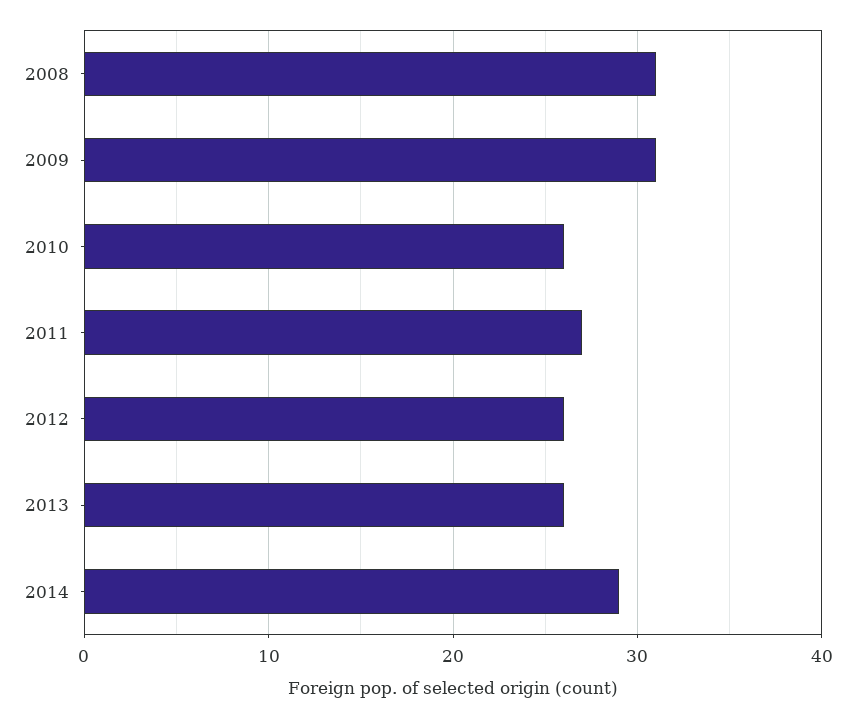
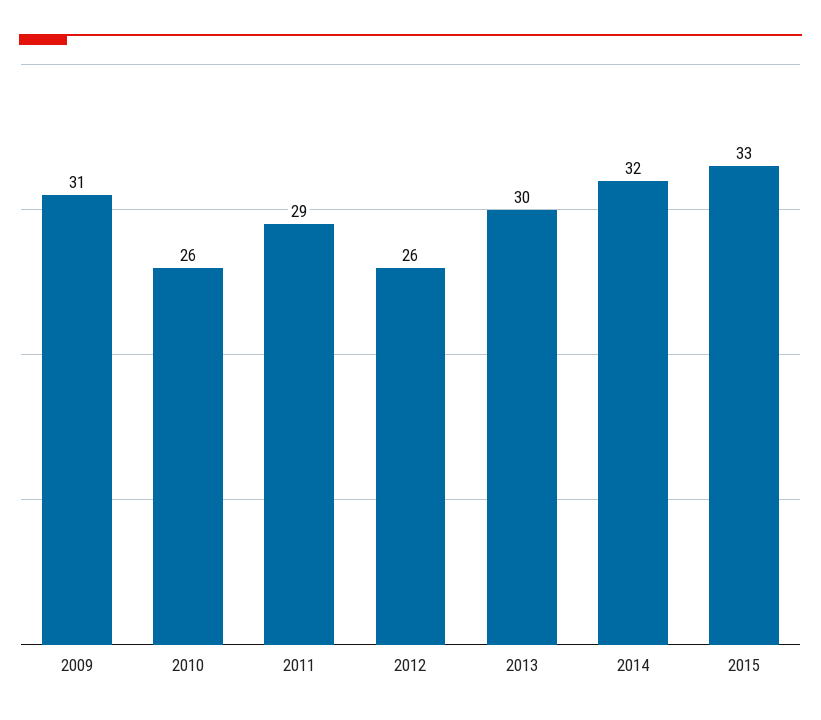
2008: 31 -> none
2011: 27 -> 29
2013: 26 -> 30
2014: 29 -> 32
2015: none -> 33

